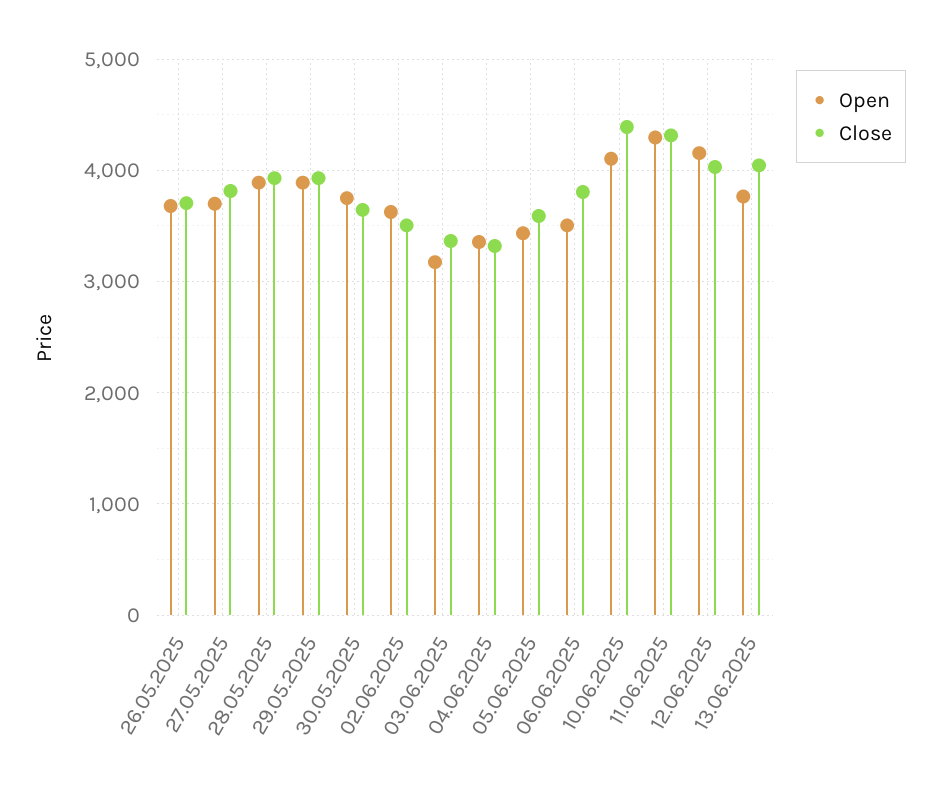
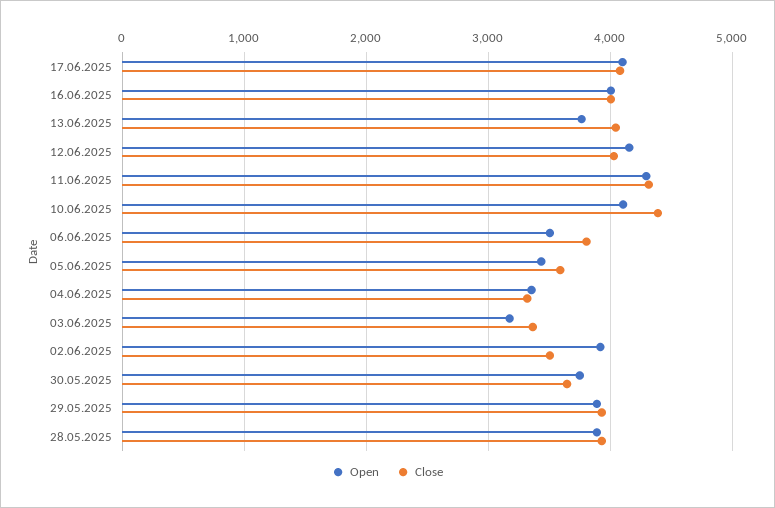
Open, 26.05.2025: 3700 -> none
Close, 26.05.2025: 3700 -> none
Open, 27.05.2025: 3700 -> none
Close, 27.05.2025: 3800 -> none
Open, 02.06.2025: 3600 -> 3900
Open, 17.06.2025: none -> 4100
Close, 17.06.2025: none -> 4100
Open, 16.06.2025: none -> 4000
Close, 16.06.2025: none -> 4000

